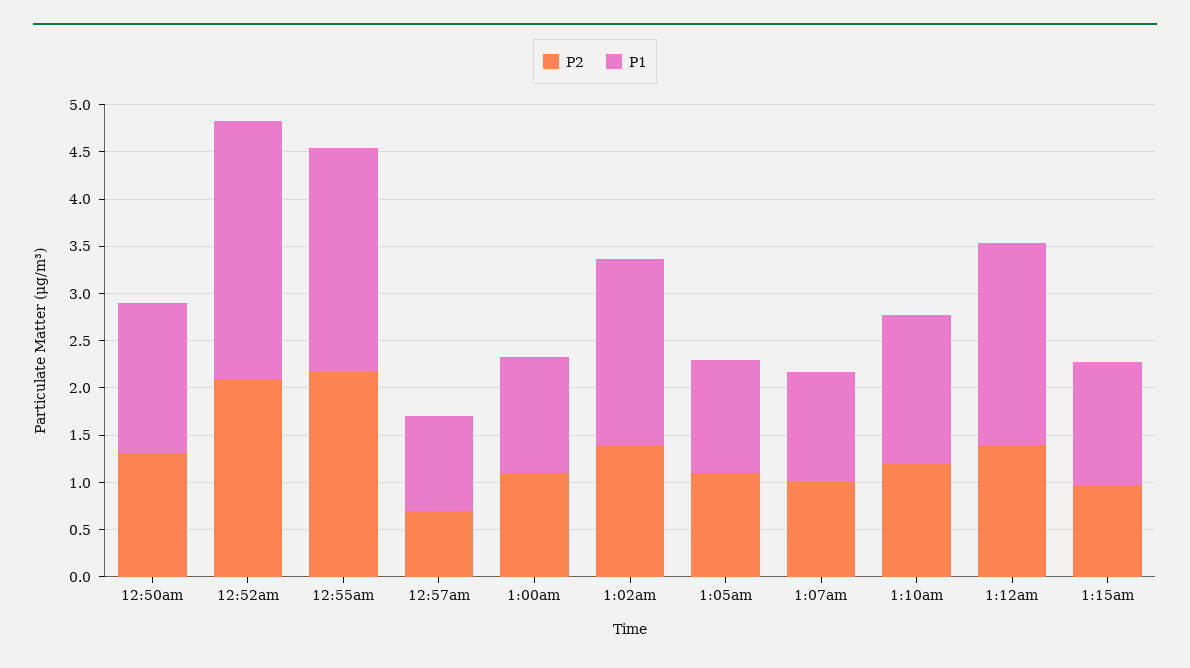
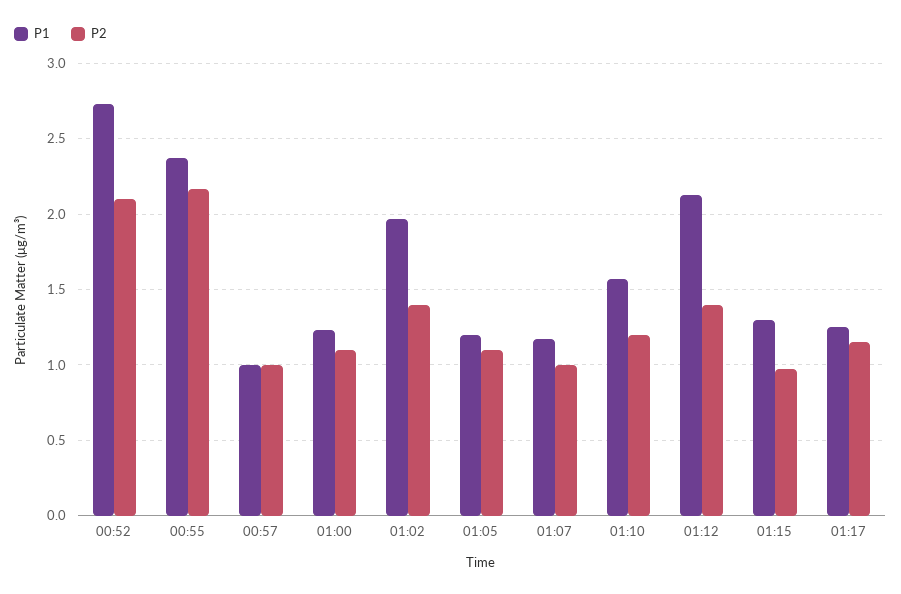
P2, 12:50am: 1.3 -> none
P1, 12:50am: 1.6 -> none
P2, 12:57am: 0.7 -> 1
P1, 01:17: none -> 1.25
P2, 01:17: none -> 1.15

